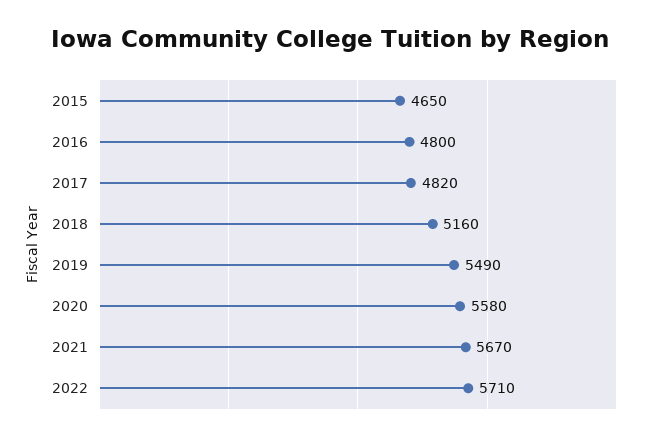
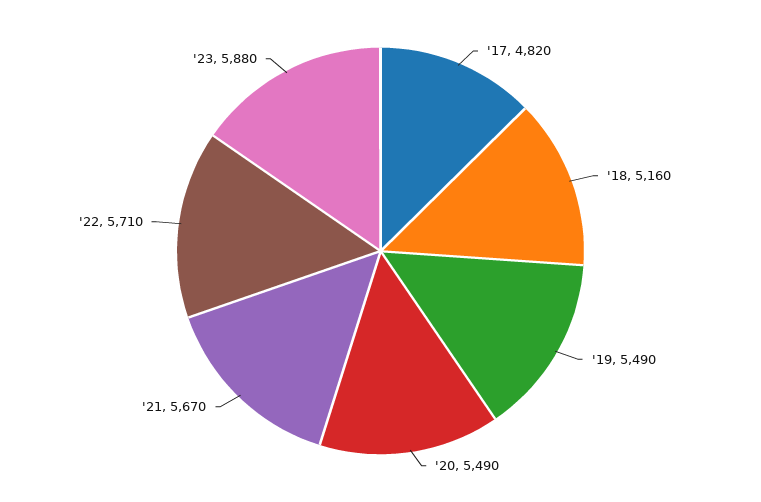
2015: 4650 -> none
2016: 4800 -> none
2020: 5580 -> 5490
'23: none -> 5880

